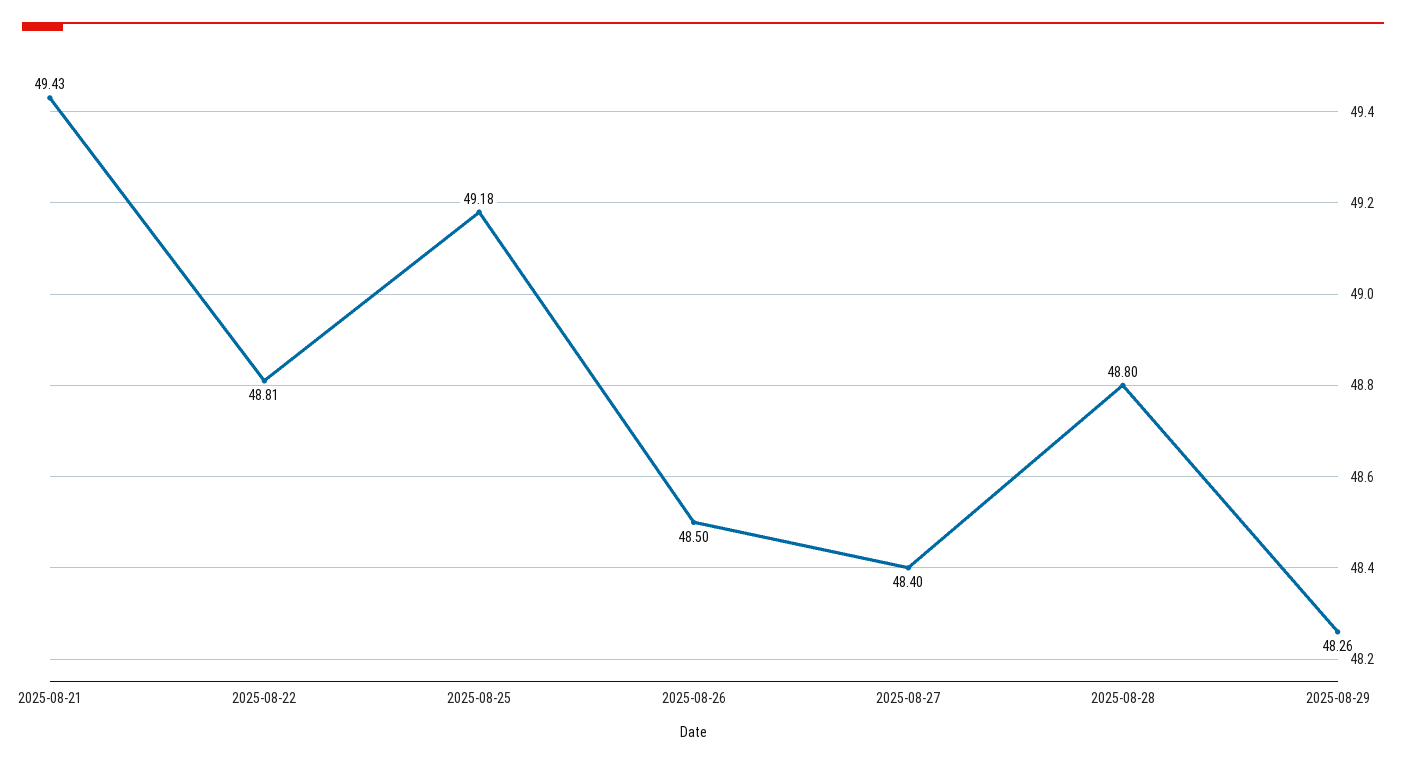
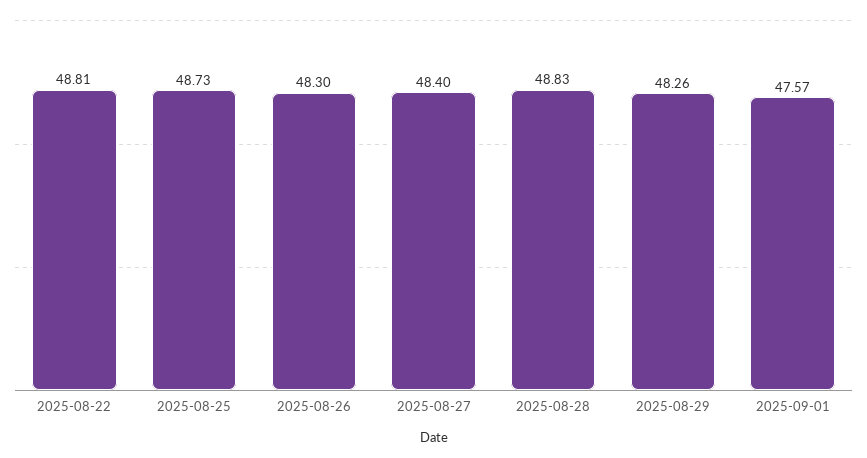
2025-08-21: 49.43 -> none
2025-08-25: 49.18 -> 48.73
2025-08-26: 48.5 -> 48.3
2025-08-28: 48.8 -> 48.83
2025-09-01: none -> 47.57

